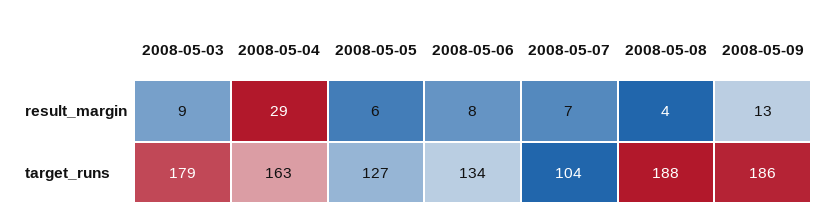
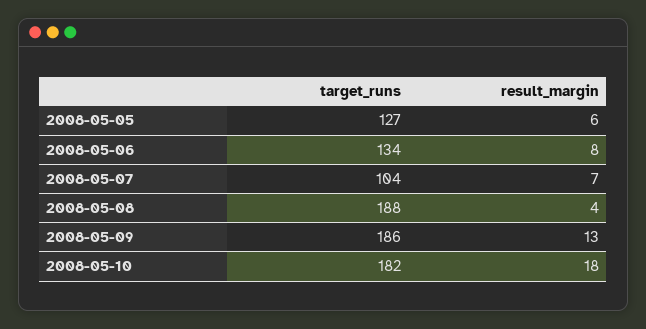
2008-05-03, result_margin: 9 -> none
2008-05-04, result_margin: 29 -> none
2008-05-03, target_runs: 179 -> none
2008-05-04, target_runs: 163 -> none
2008-05-10, target_runs: none -> 182
2008-05-10, result_margin: none -> 18

